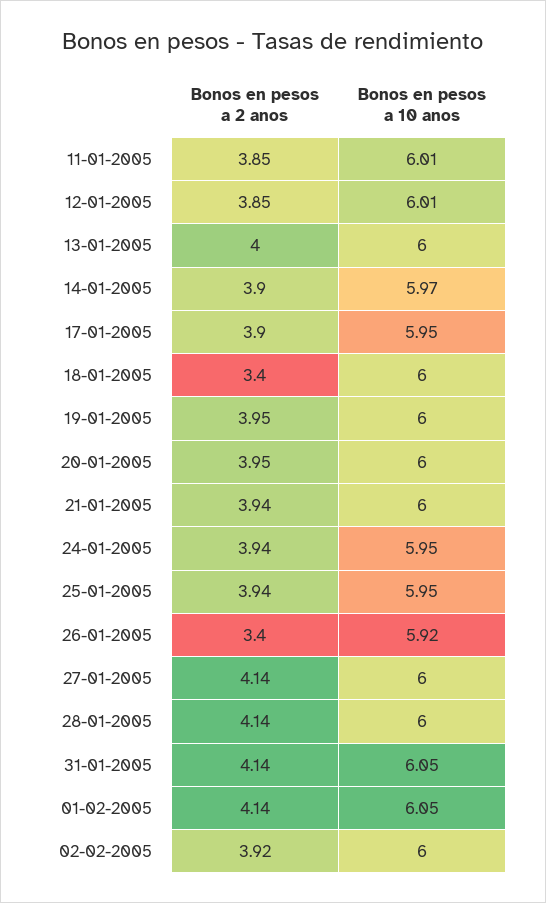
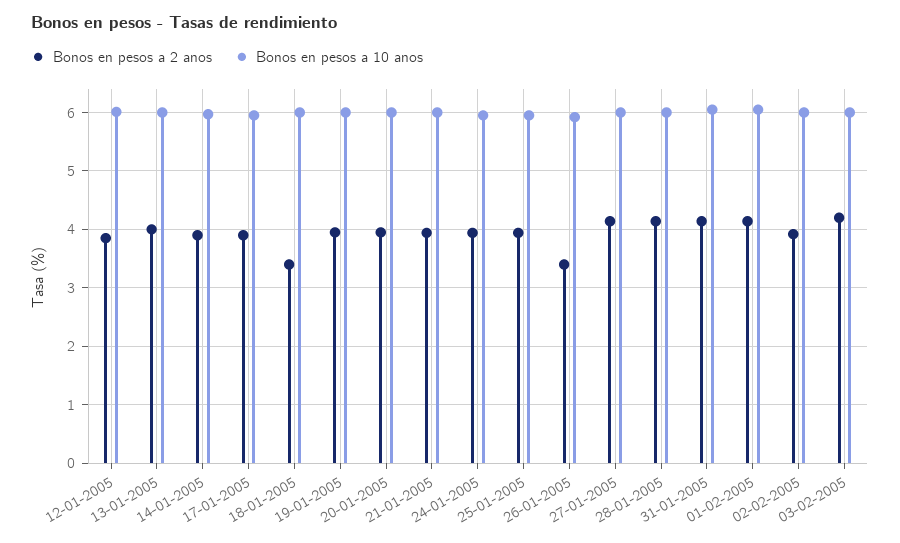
Bonos en pesos a 2 anos, 11-01-2005: 3.85 -> none
Bonos en pesos a 10 anos, 11-01-2005: 6.01 -> none
Bonos en pesos a 2 anos, 03-02-2005: none -> 4.2
Bonos en pesos a 10 anos, 03-02-2005: none -> 6

